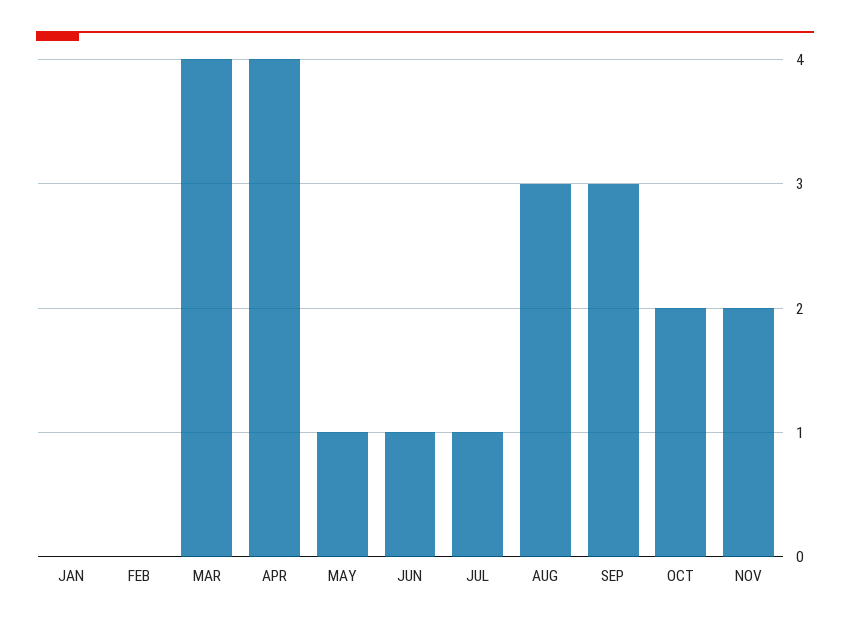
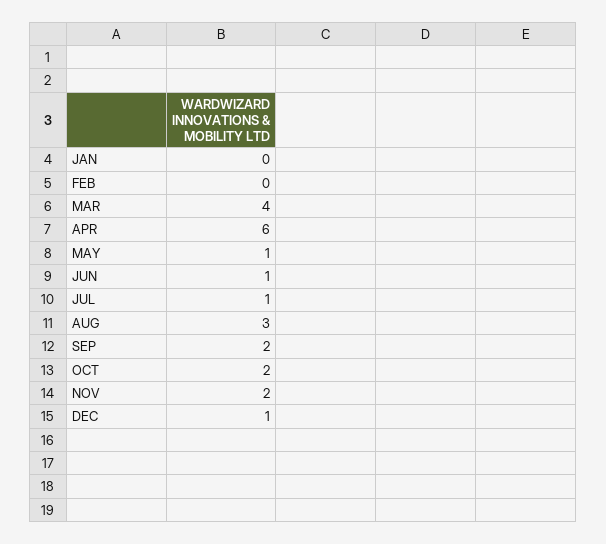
APR: 4 -> 6
SEP: 3 -> 2
DEC: none -> 1

